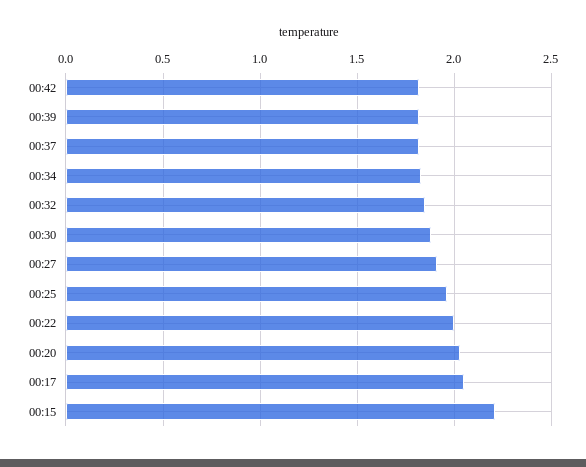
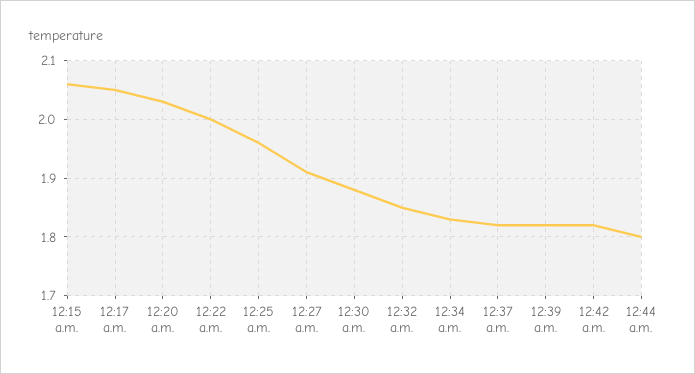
00:15: 2.2 -> 2.05
12:44 a.m.: none -> 1.8

